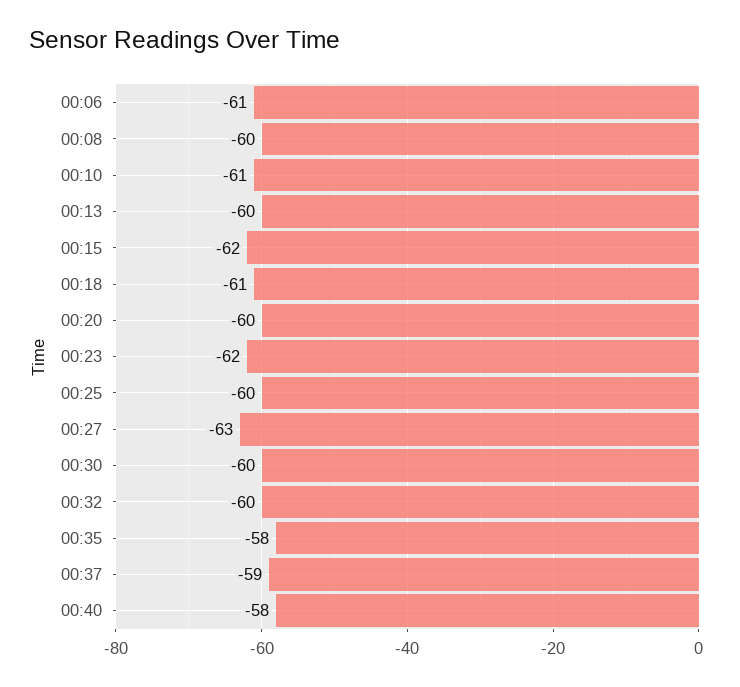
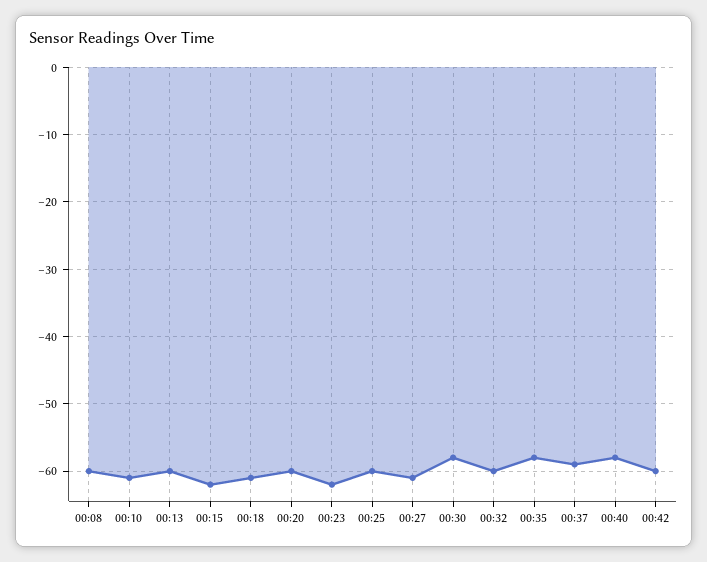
00:06: -61 -> none
00:27: -63 -> -61
00:30: -60 -> -58
00:42: none -> -60

